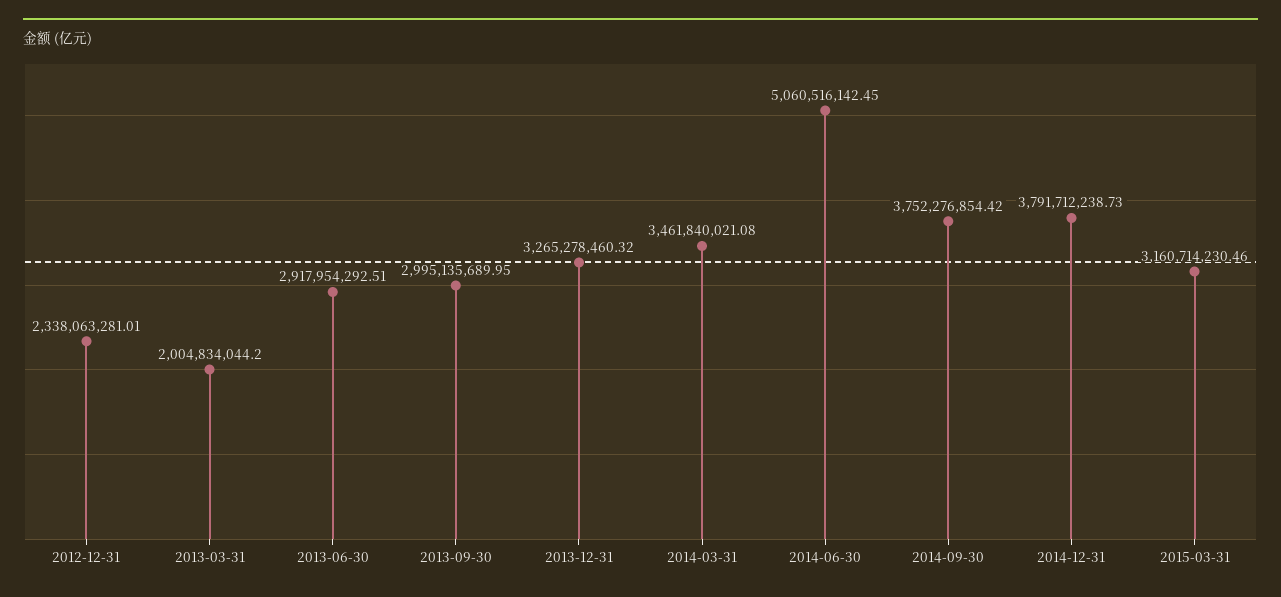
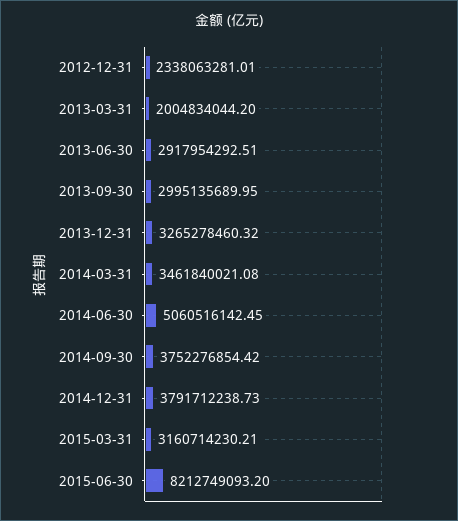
2015-03-31: 3160714230.46 -> 3160714230.21
2015-06-30: none -> 8212749093.2

